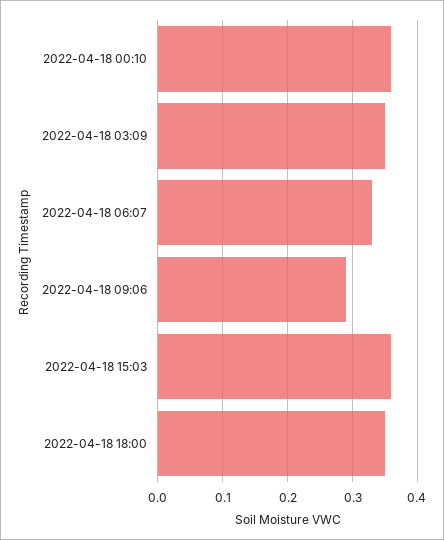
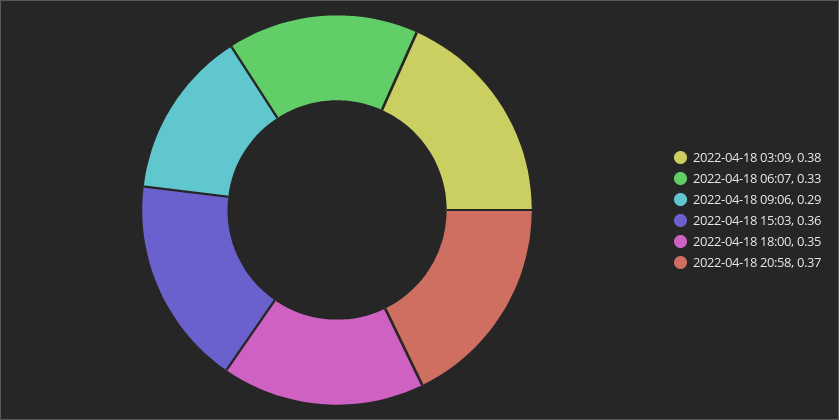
2022-04-18 00:10: 0.36 -> none
2022-04-18 03:09: 0.35 -> 0.38
2022-04-18 20:58: none -> 0.37

